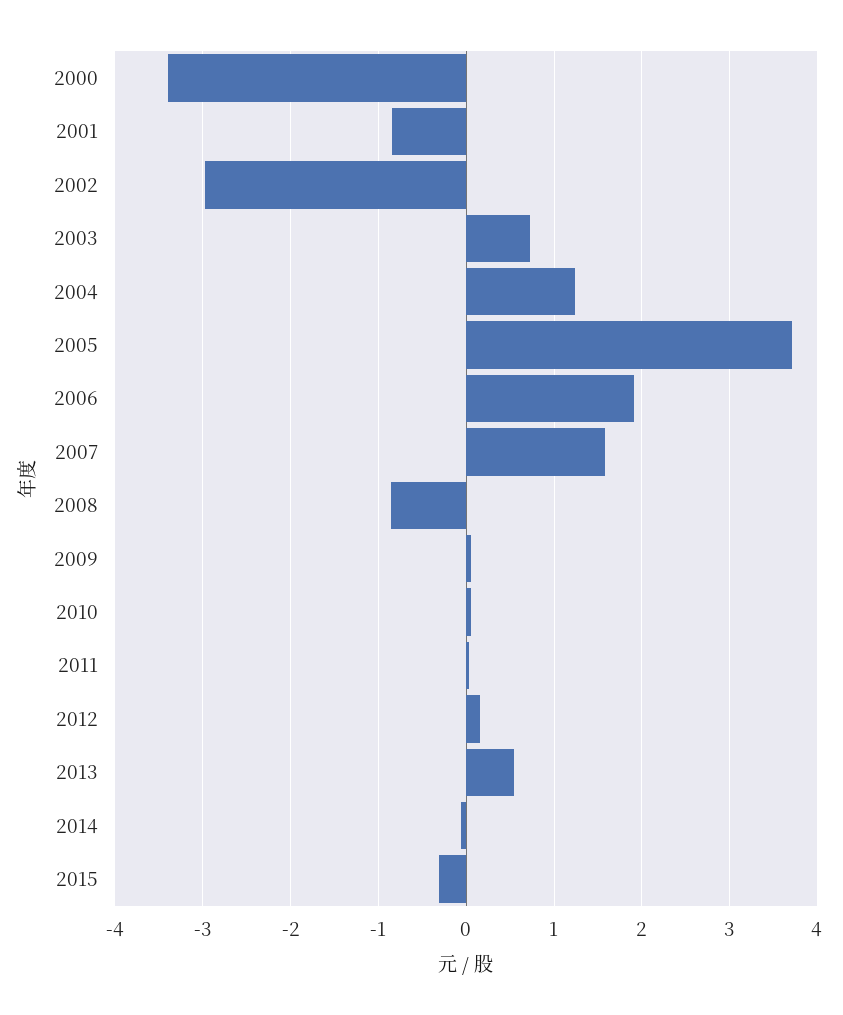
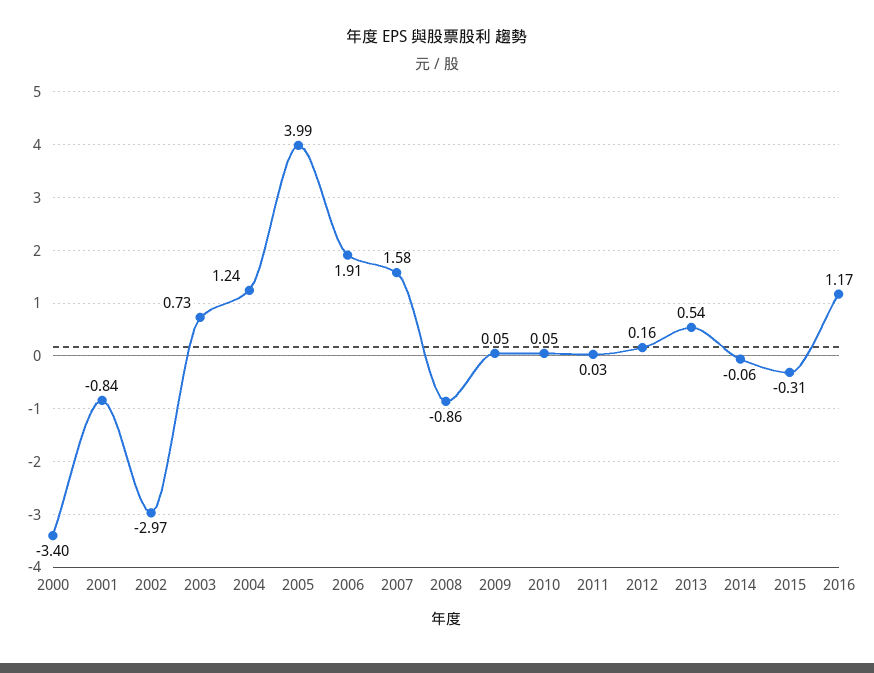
2005: 3.7 -> 3.99
2016: none -> 1.17

